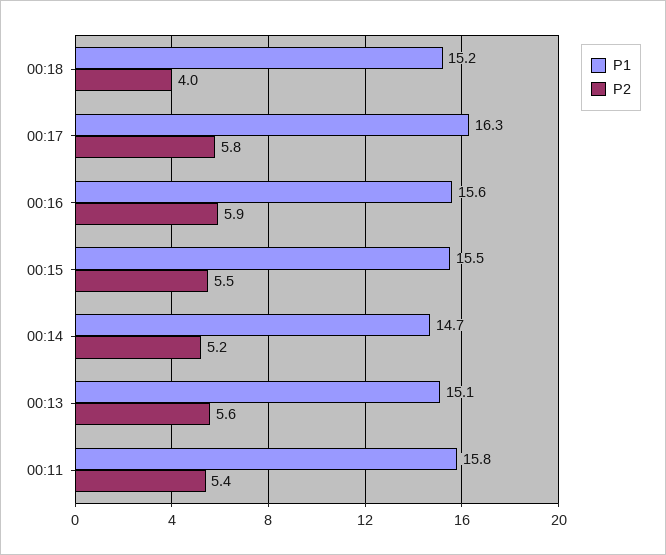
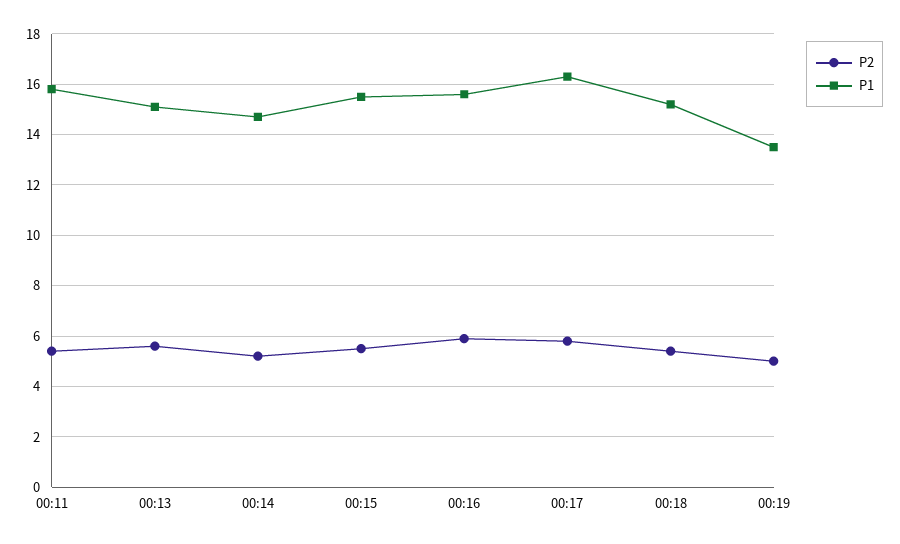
P2, 00:18: 4 -> 5.5
P2, 00:19: none -> 5
P1, 00:19: none -> 13.5

